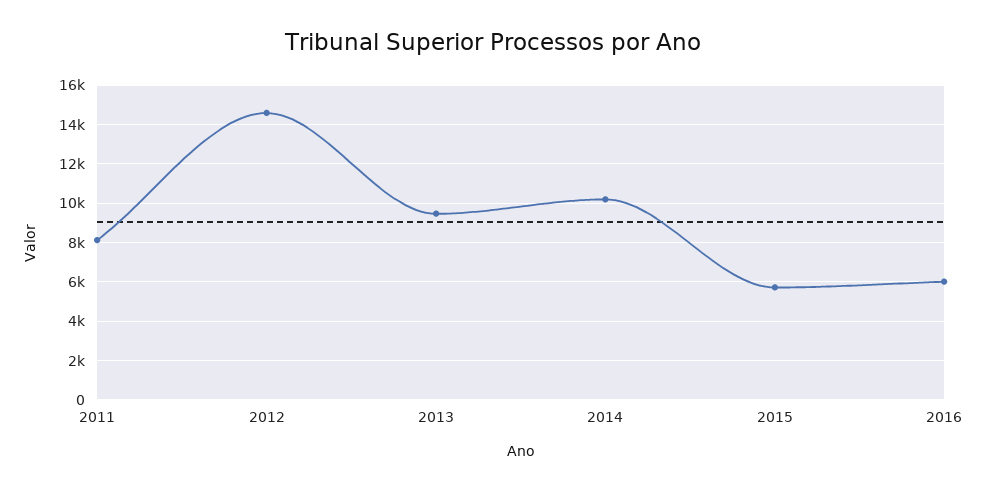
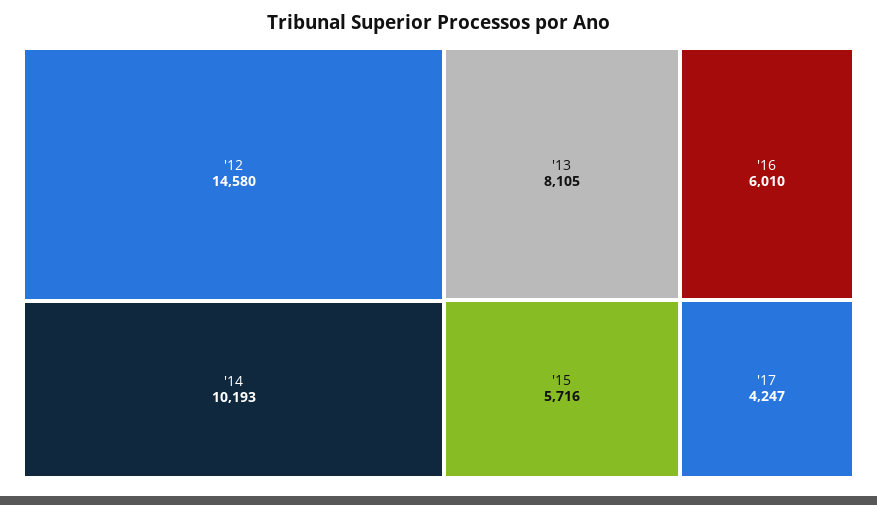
2011: 8000 -> none
2013: 9500 -> 8105
'17: none -> 4247

